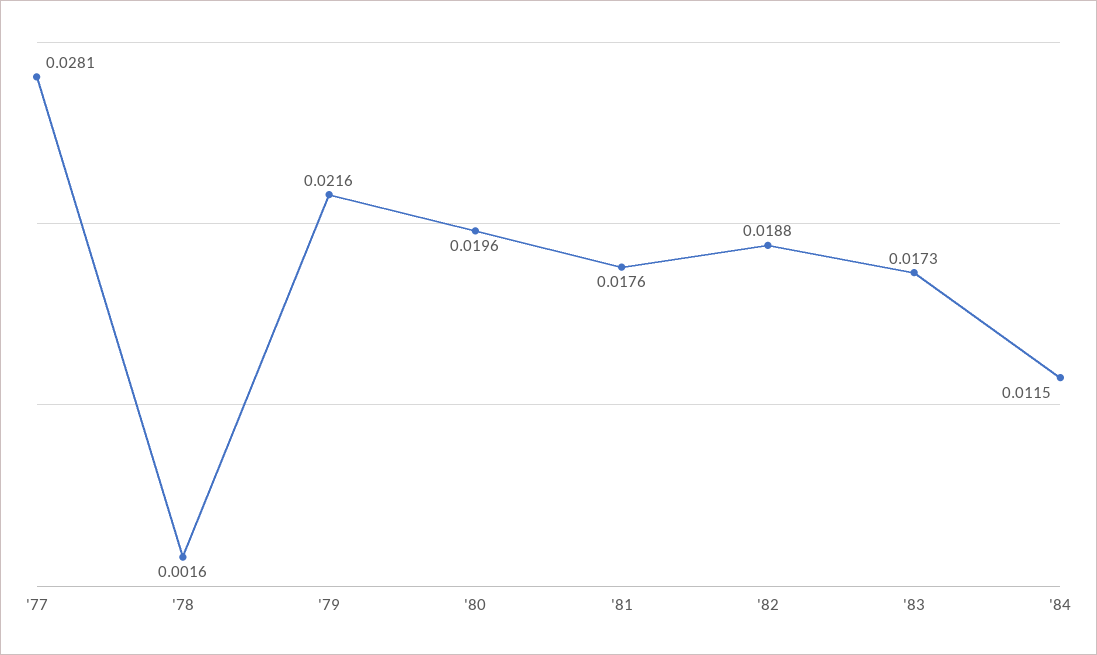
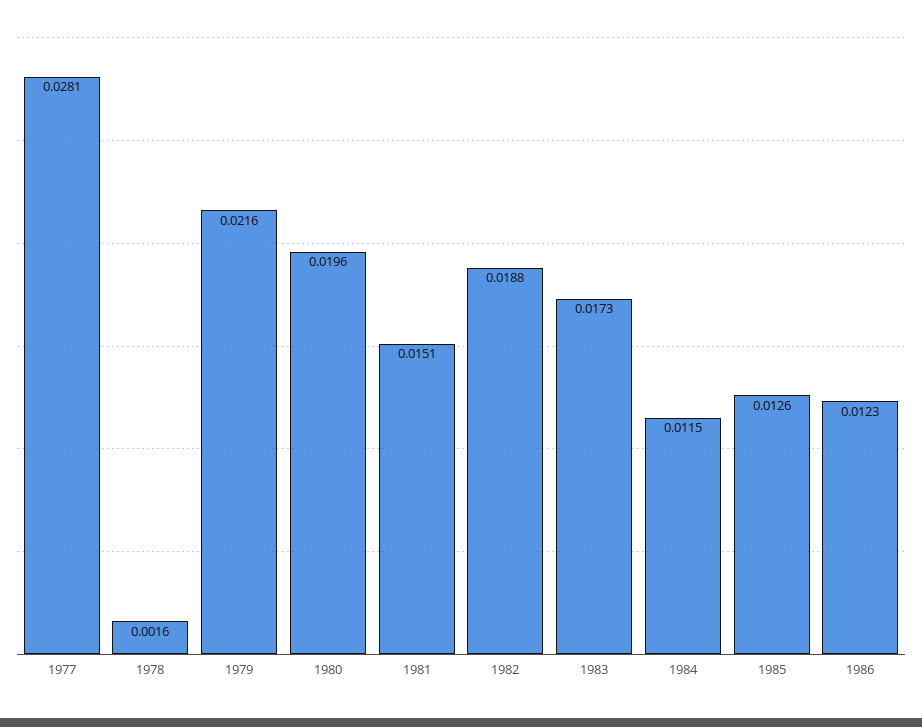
'81: 0.0176 -> 0.0151
1985: none -> 0.0126
1986: none -> 0.0123

